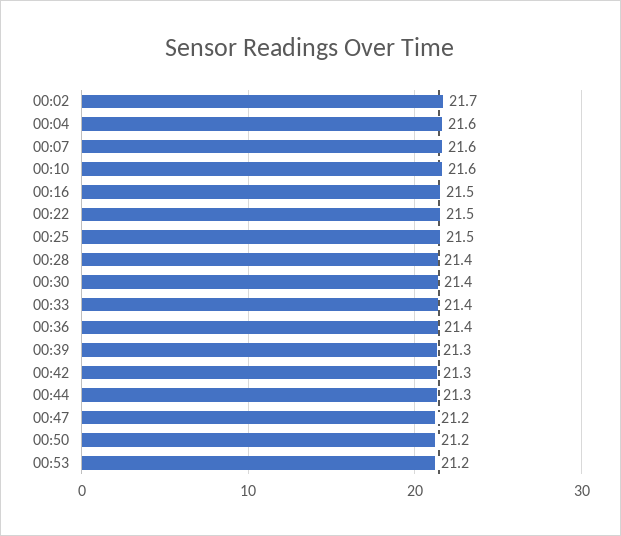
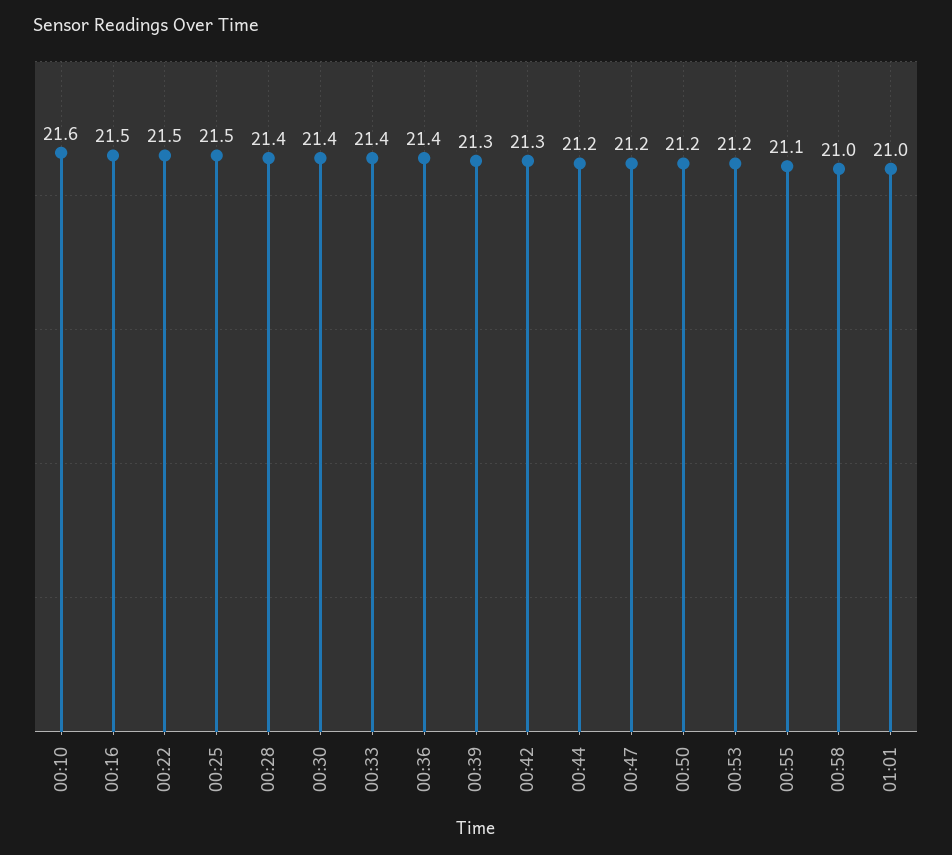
00:02: 21.7 -> none
00:04: 21.6 -> none
00:07: 21.6 -> none
00:44: 21.3 -> 21.2
00:55: none -> 21.1
00:58: none -> 21
01:01: none -> 21

